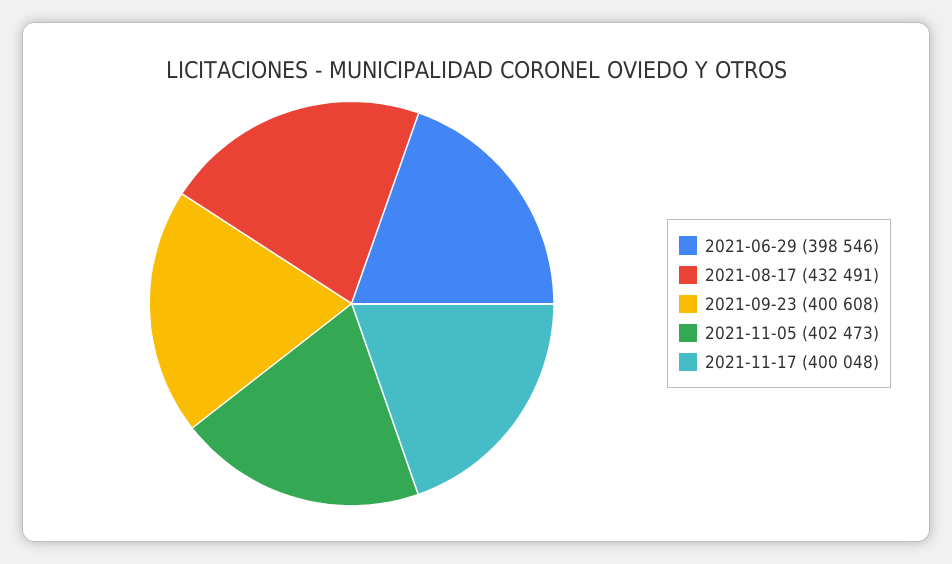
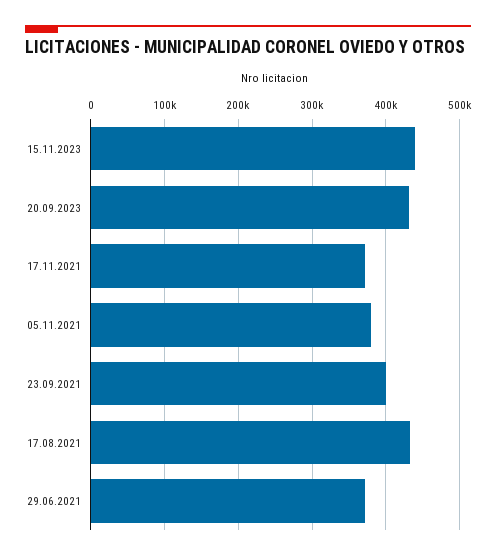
2021-06-29: 398546 -> 370000
2021-11-05: 402473 -> 380000
2021-11-17: 400048 -> 370000
15.11.2023: none -> 440000
20.09.2023: none -> 430000

